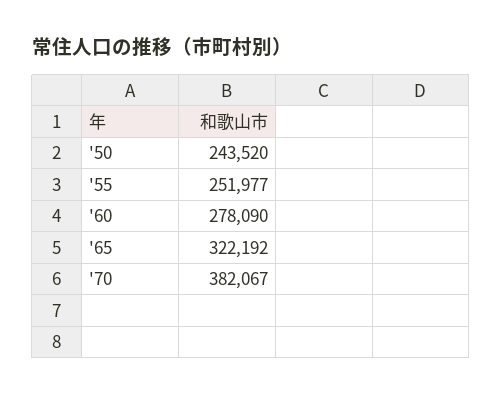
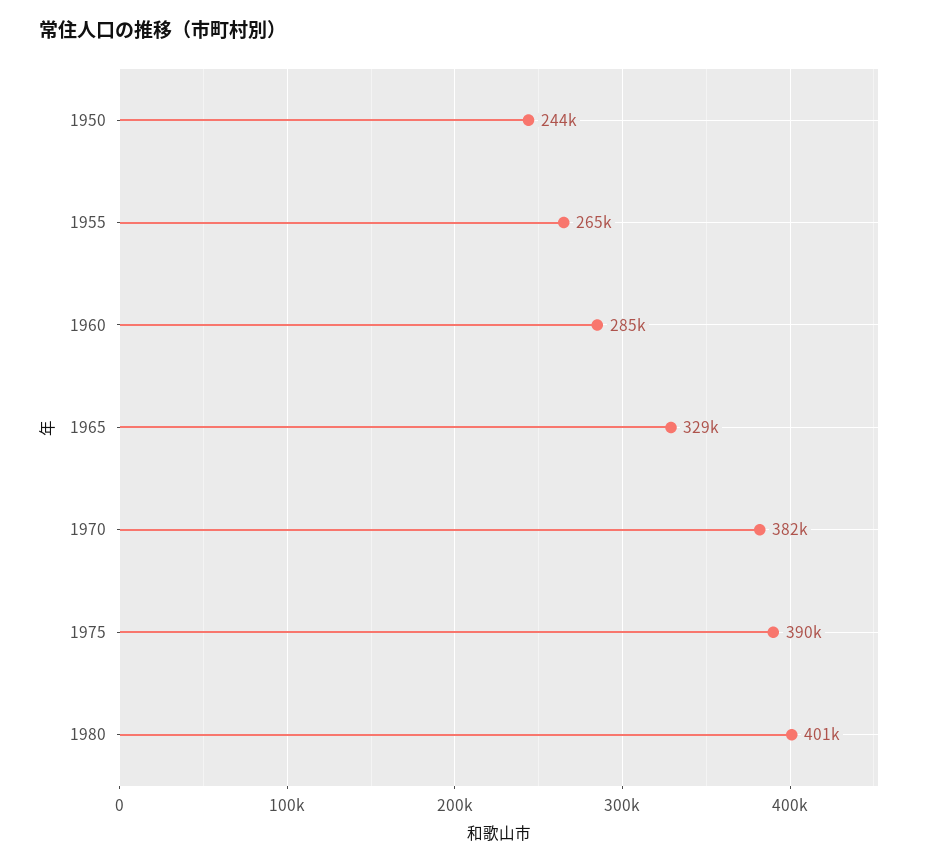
'55: 251977 -> 265000
'60: 278090 -> 285000
'65: 322192 -> 329000
1975: none -> 390000
1980: none -> 401000

